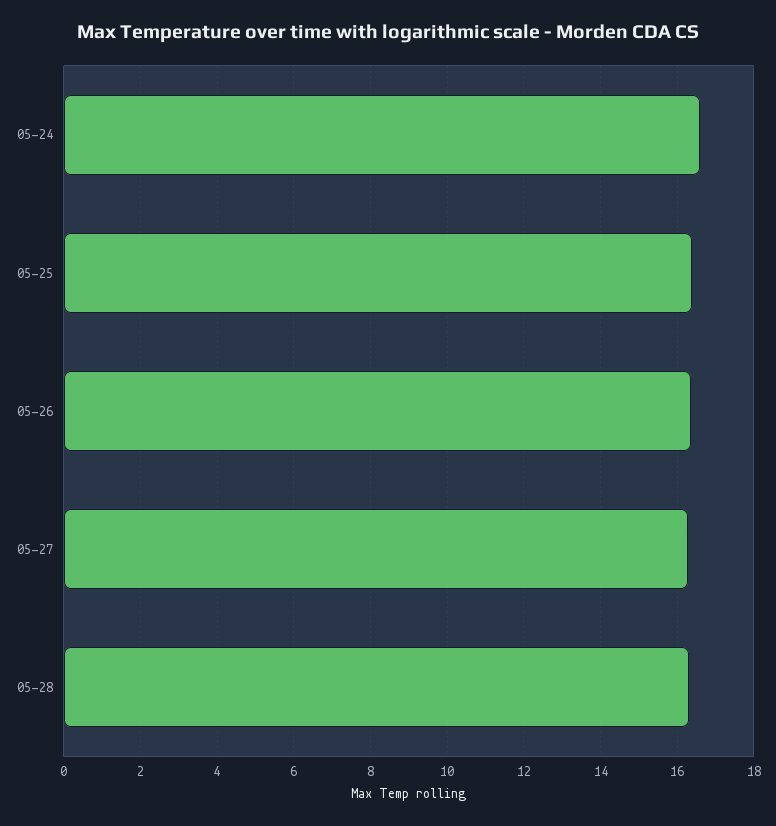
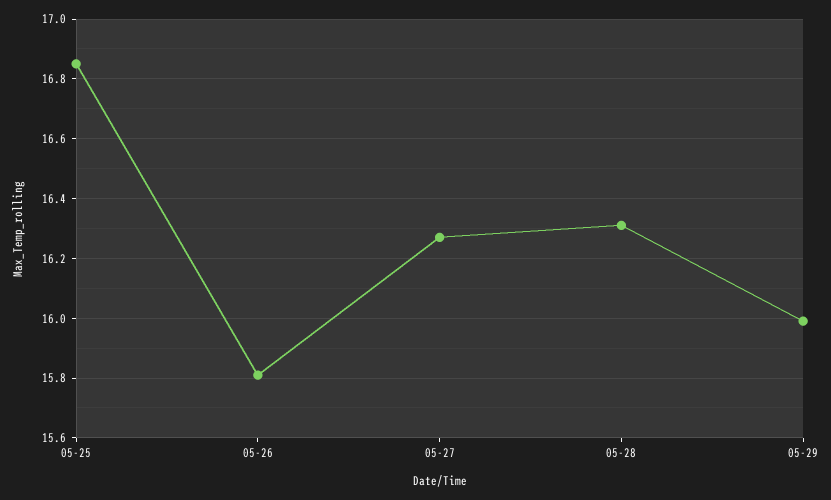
05-24: 16.6 -> none
05-25: 16.4 -> 16.85
05-26: 16.4 -> 15.8
05-29: none -> 16

